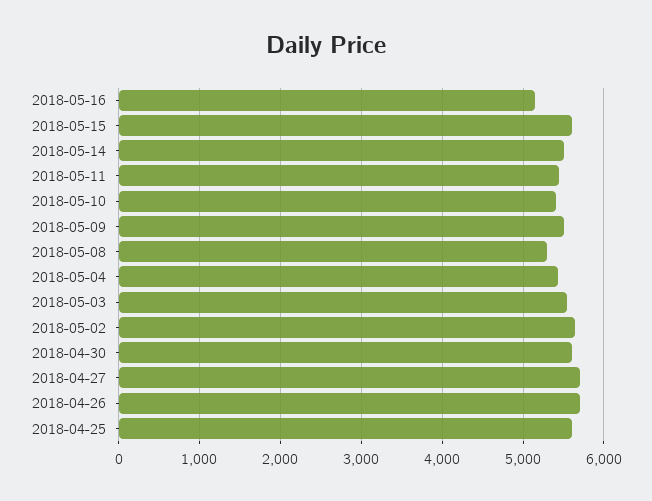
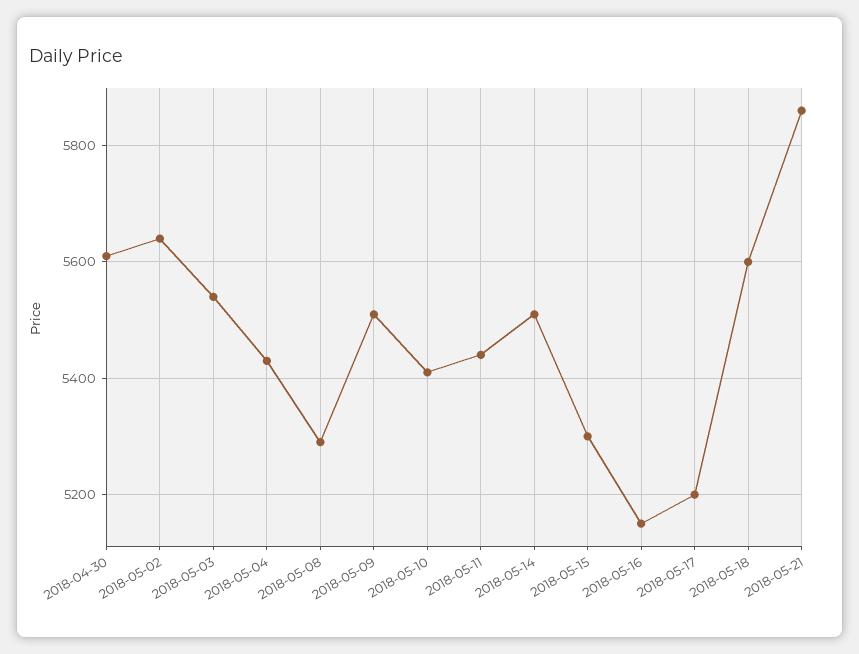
2018-05-15: 5600 -> 5300
2018-04-27: 5700 -> none
2018-04-26: 5700 -> none
2018-04-25: 5600 -> none
2018-05-17: none -> 5200
2018-05-18: none -> 5600
2018-05-21: none -> 5860

